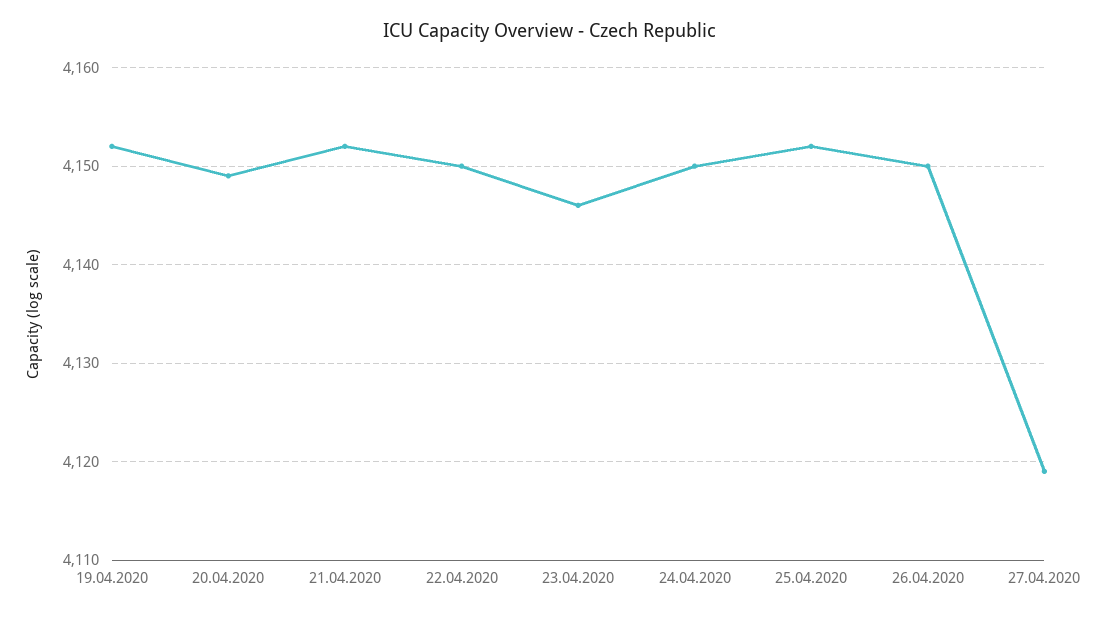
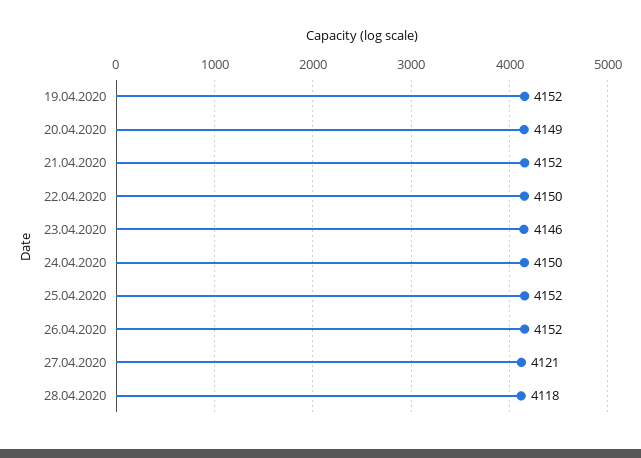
26.04.2020: 4150 -> 4152
27.04.2020: 4119 -> 4121
28.04.2020: none -> 4118

